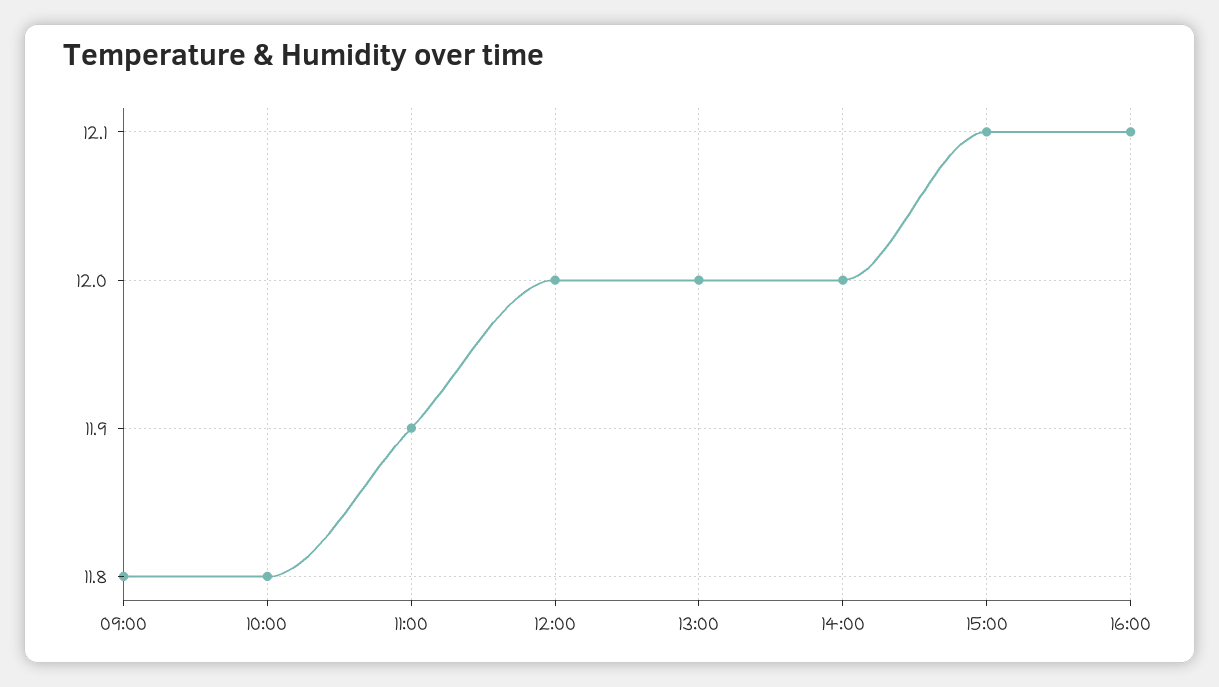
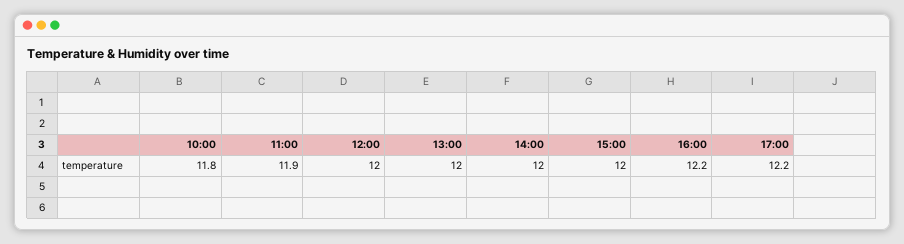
09:00: 11.8 -> none
15:00: 12.1 -> 12
16:00: 12.1 -> 12.2
17:00: none -> 12.2

